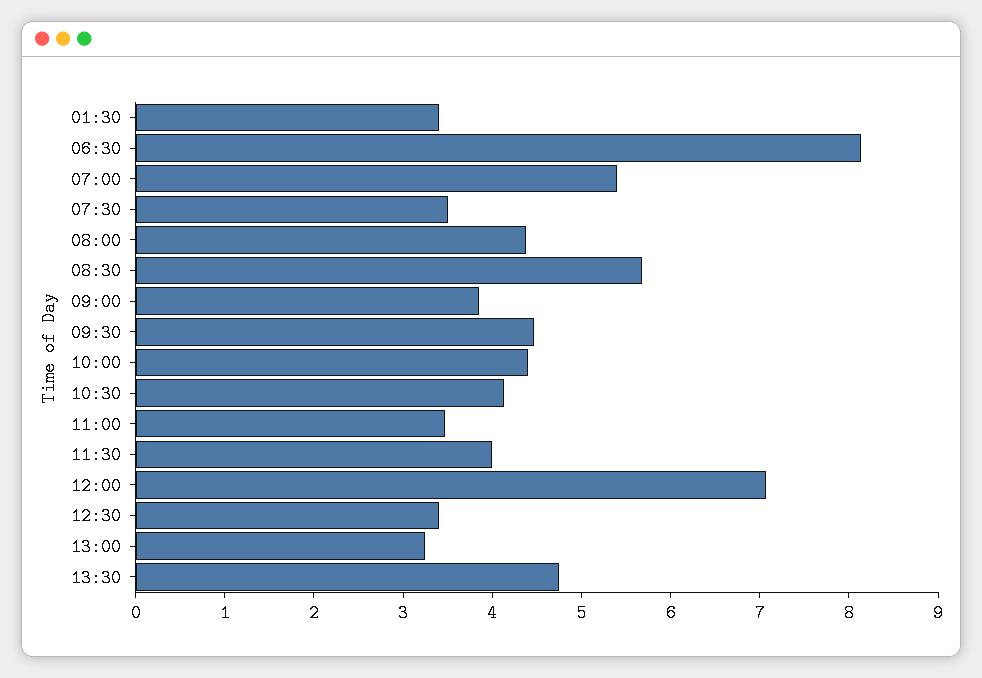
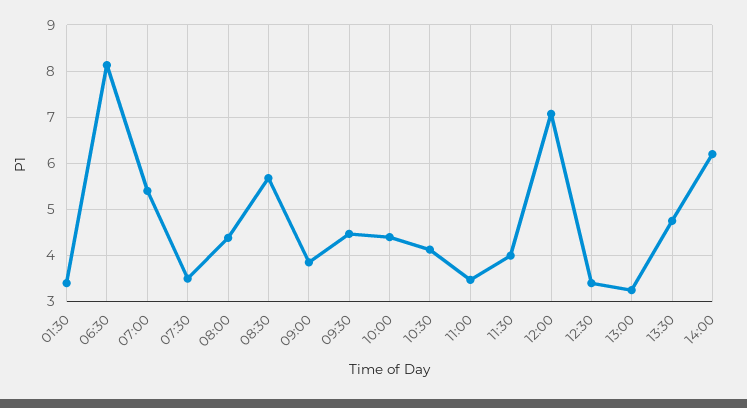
14:00: none -> 6.2

